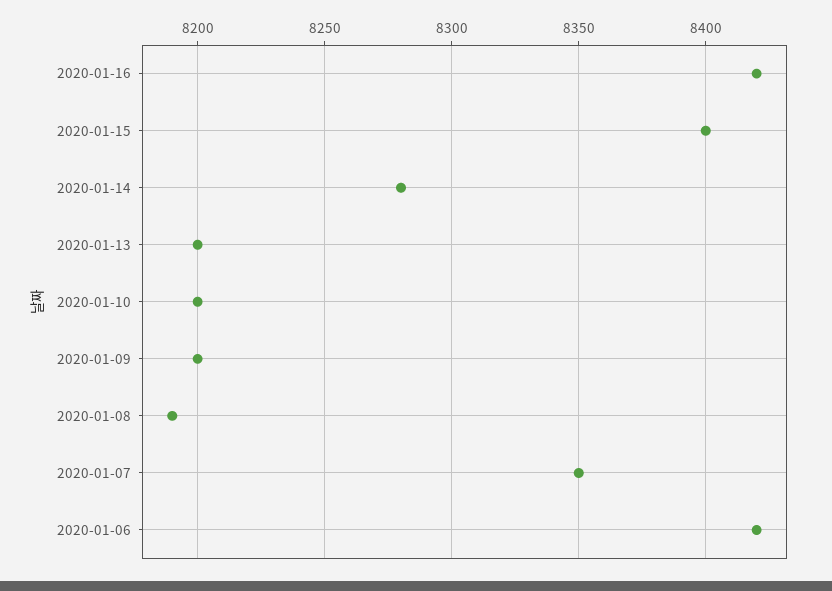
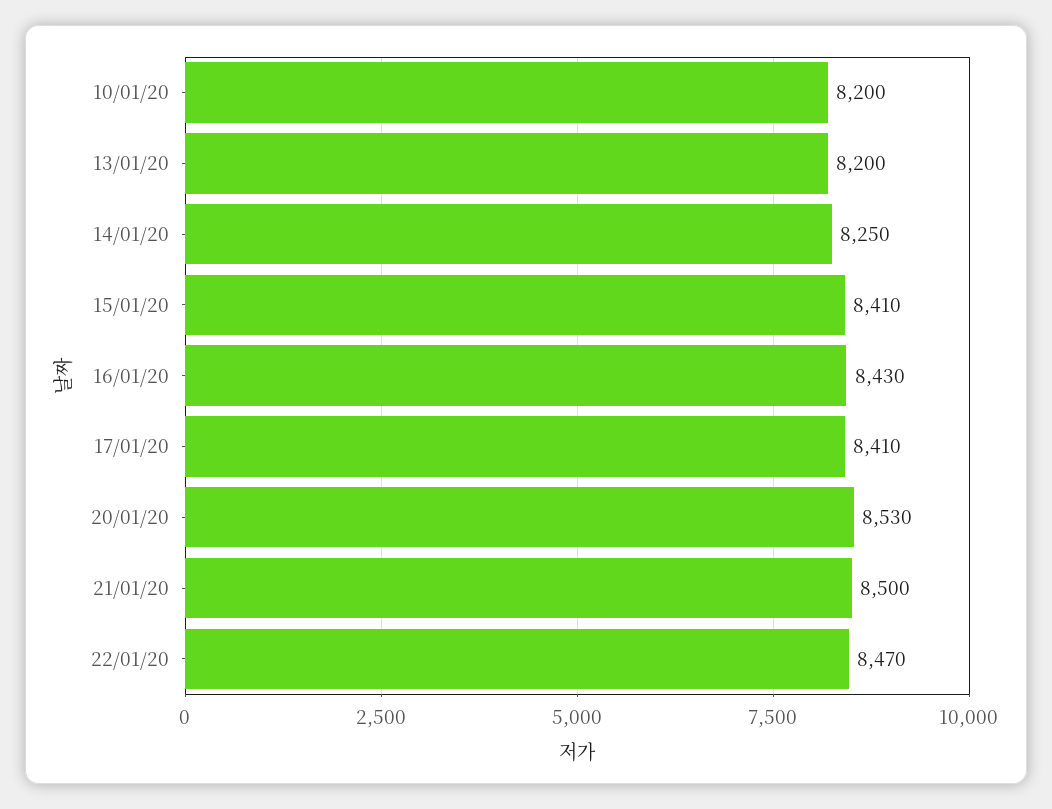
2020-01-16: 8420 -> 8430
2020-01-15: 8400 -> 8410
2020-01-14: 8280 -> 8250
2020-01-09: 8200 -> none
2020-01-08: 8190 -> none
2020-01-07: 8350 -> none
2020-01-06: 8420 -> none
17/01/20: none -> 8410
20/01/20: none -> 8530
21/01/20: none -> 8500
22/01/20: none -> 8470

